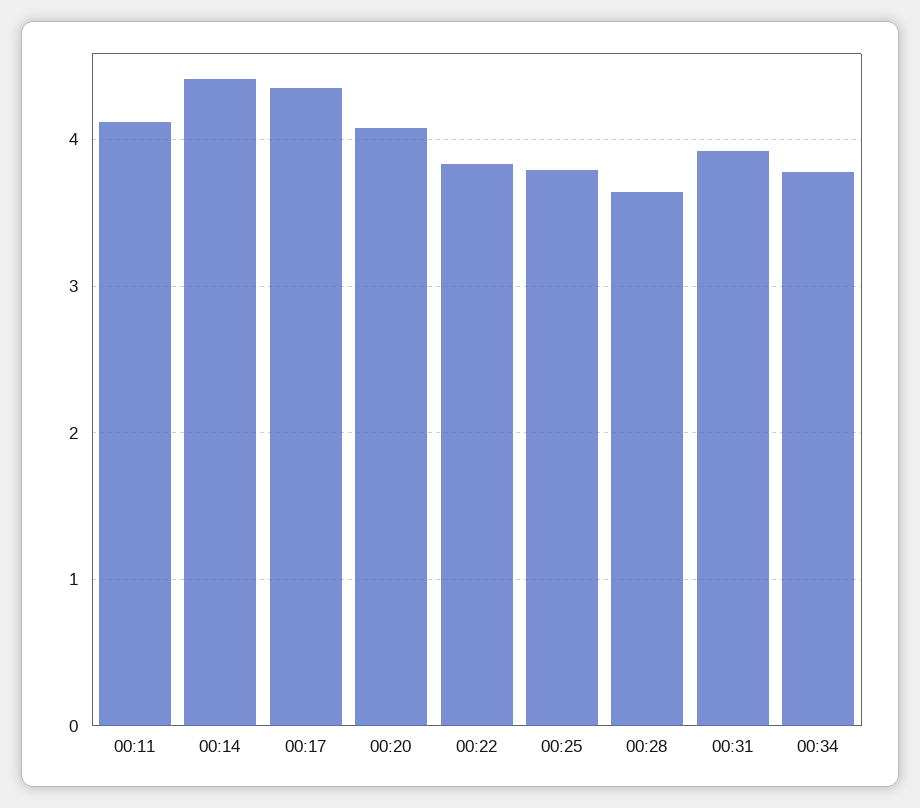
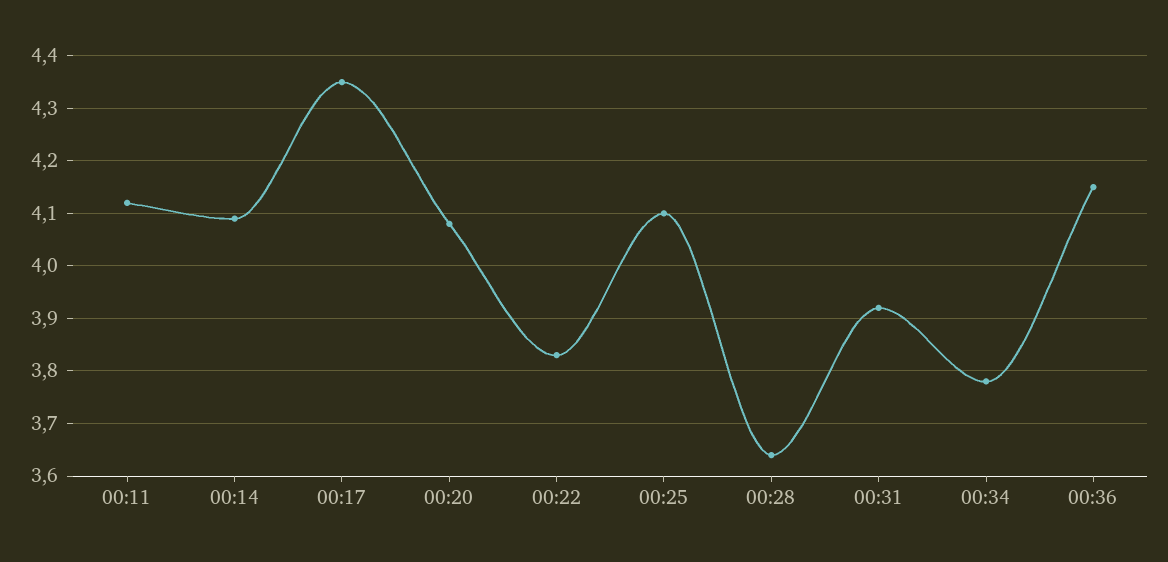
00:14: 4.4 -> 4.1
00:25: 3.8 -> 4.1
00:36: none -> 4.15

